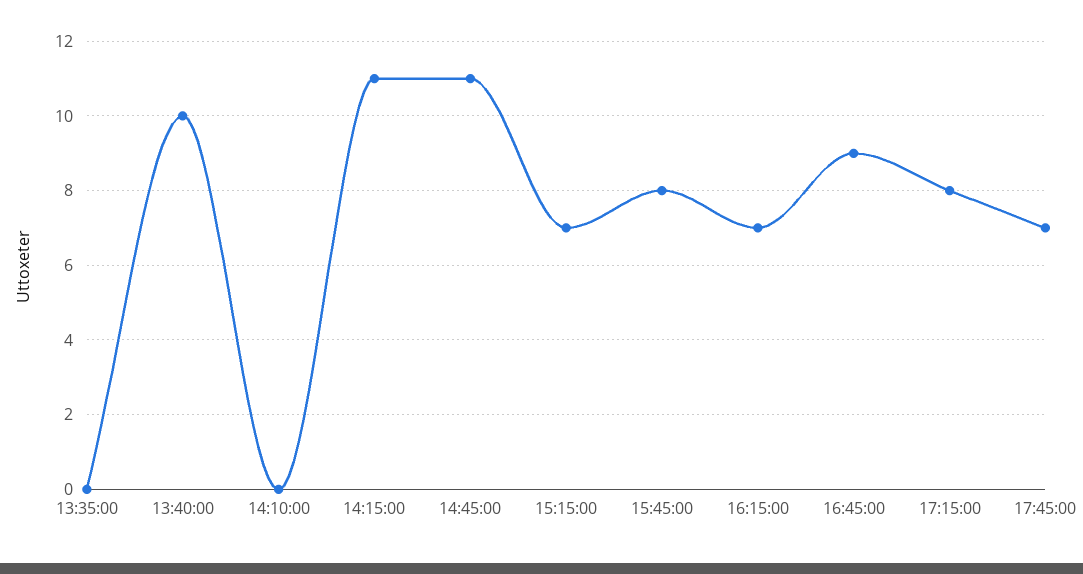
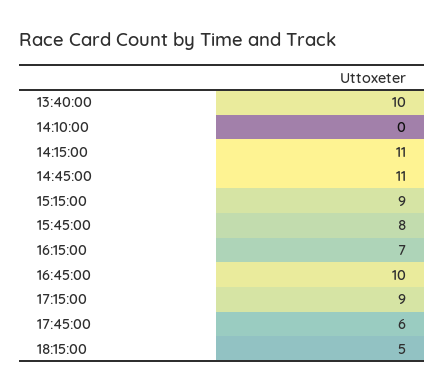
13:35:00: 0 -> none
15:15:00: 7 -> 9
16:45:00: 9 -> 10
17:15:00: 8 -> 9
17:45:00: 7 -> 6
18:15:00: none -> 5

